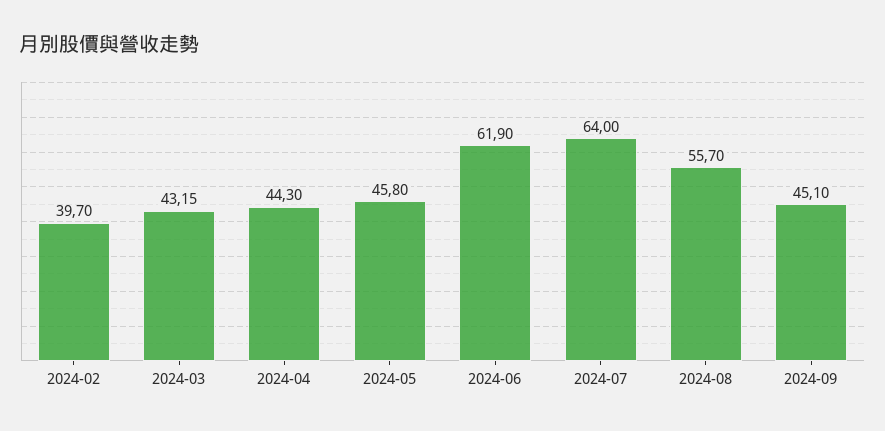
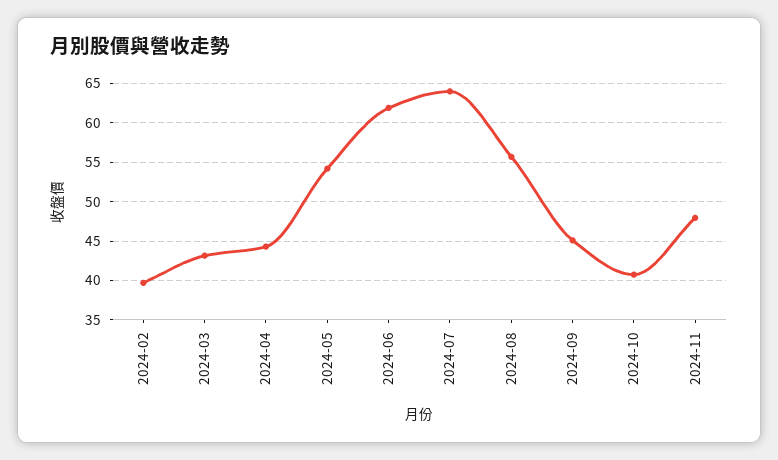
2024-05: 45.8 -> 54
2024-10: none -> 41
2024-11: none -> 48

